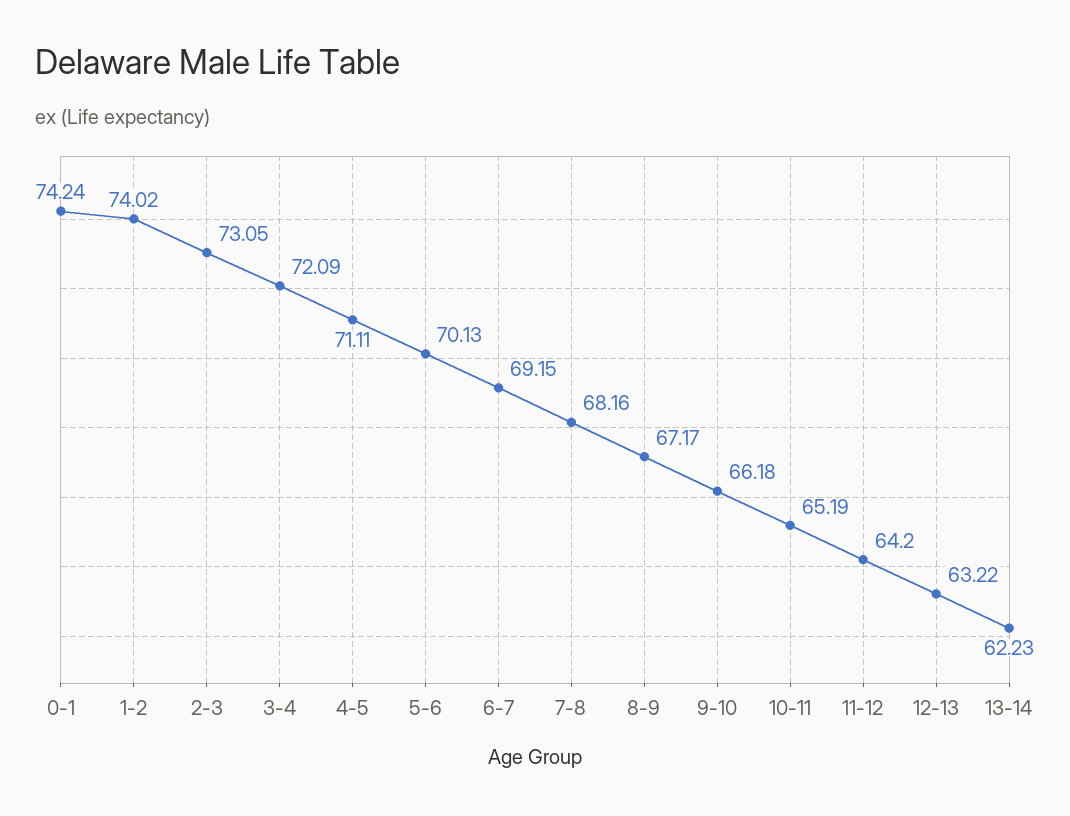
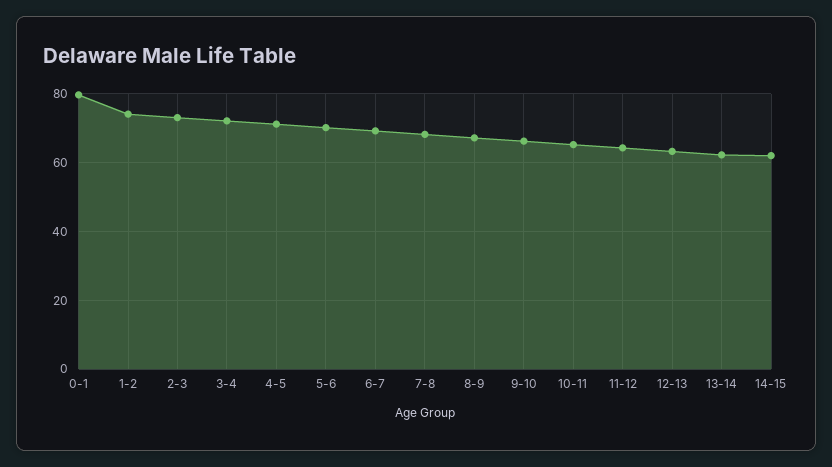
0-1: 74.24 -> 80
14-15: none -> 62

